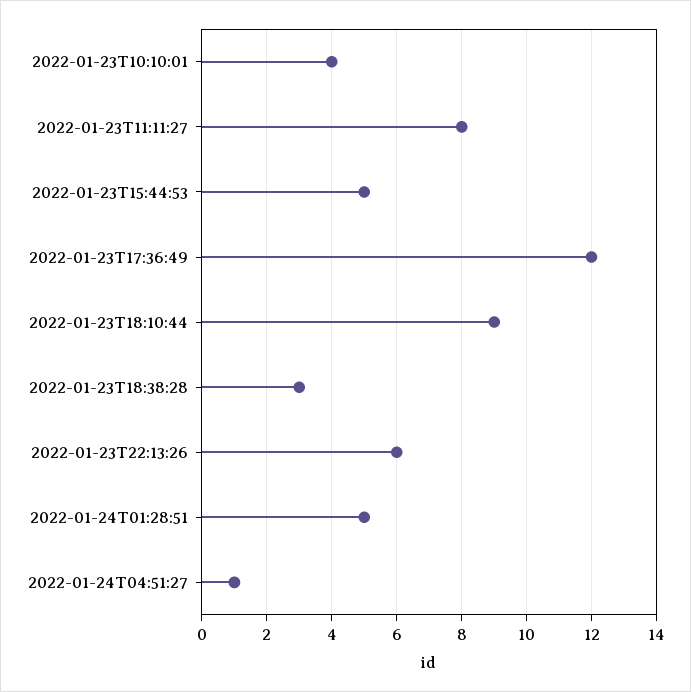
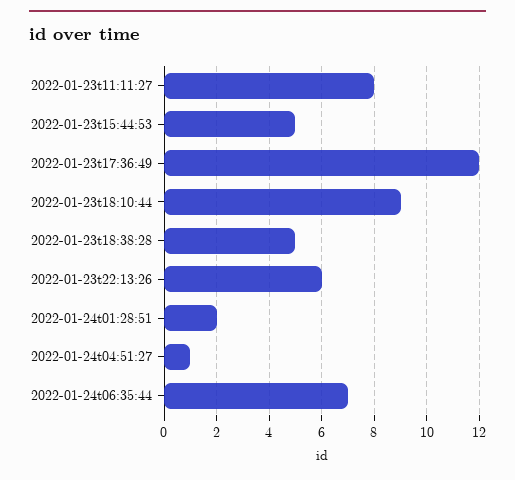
2022-01-23T10:10:01: 4 -> none
2022-01-23T18:38:28: 3 -> 5
2022-01-24T01:28:51: 5 -> 2
2022-01-24t06:35:44: none -> 7

